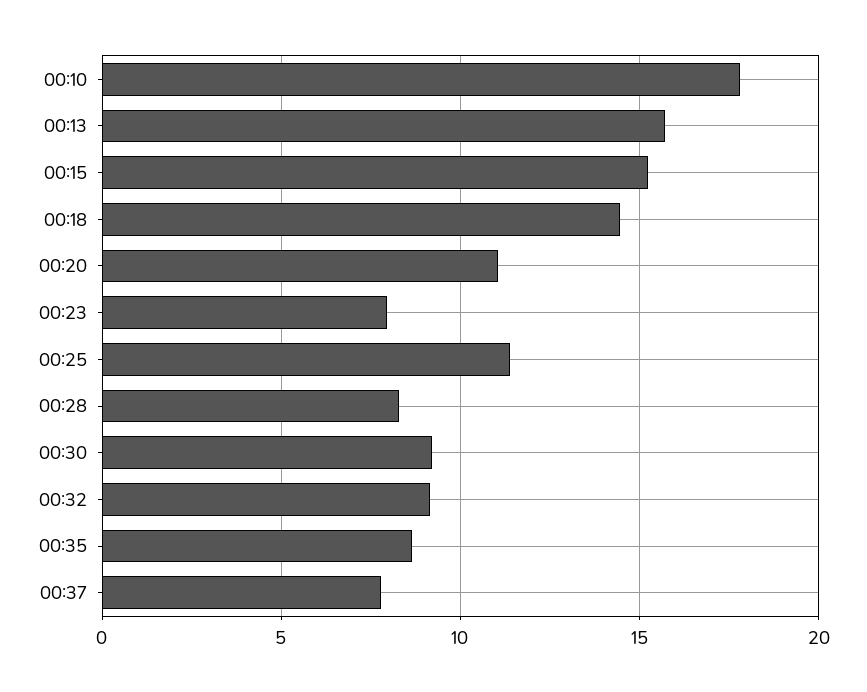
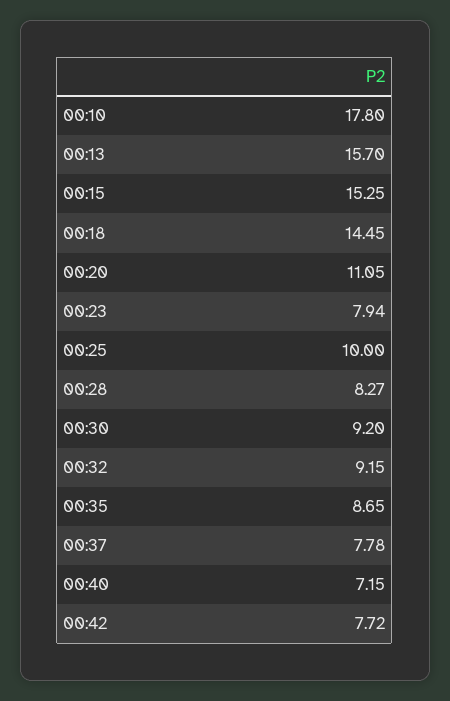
00:25: 11.5 -> 10
00:40: none -> 7.15
00:42: none -> 7.72

